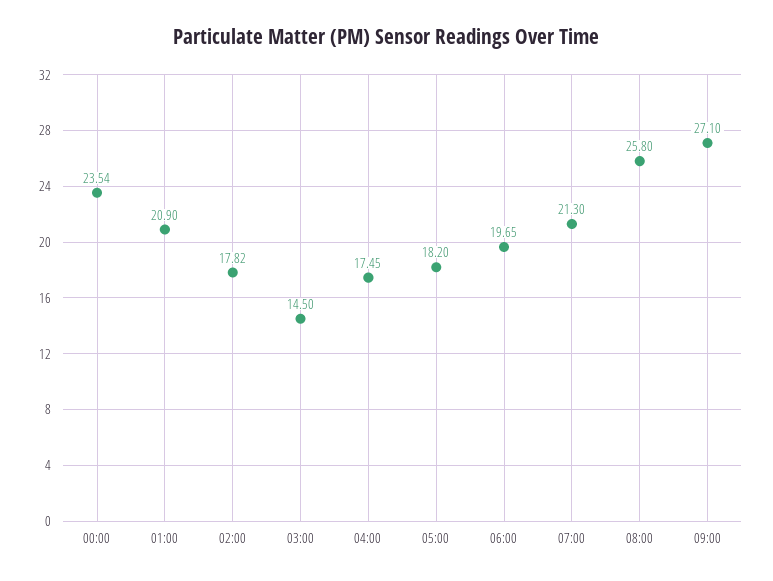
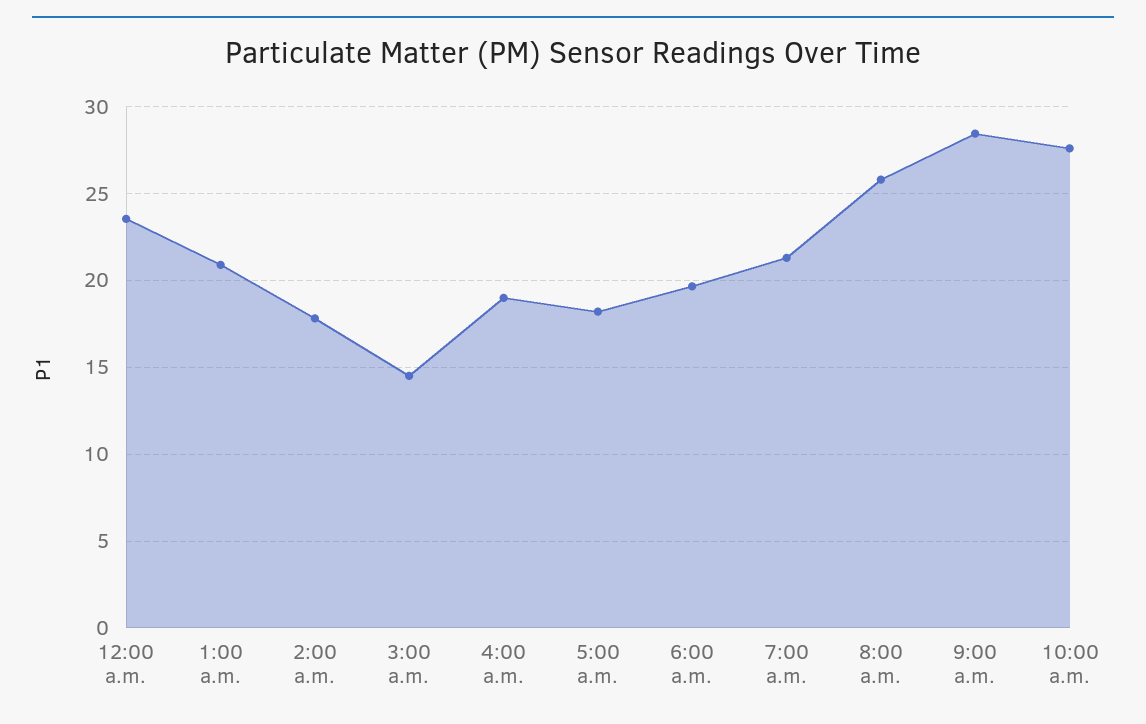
04:00: 17.45 -> 19
09:00: 27.1 -> 28.5
10:00 a.m.: none -> 27.5

